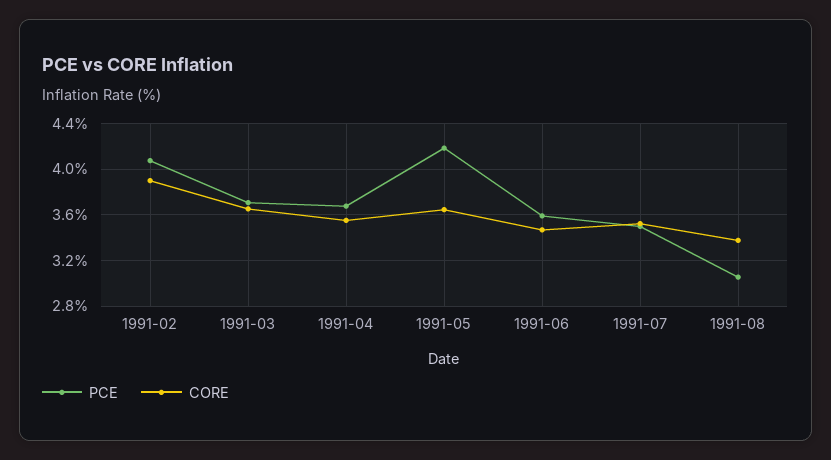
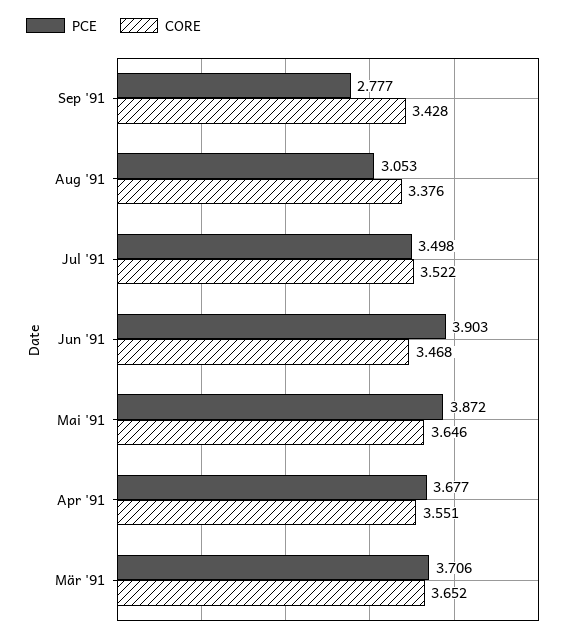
PCE, 1991-02: 4.1 -> none
CORE, 1991-02: 3.9 -> none
PCE, 1991-05: 4.2 -> 3.872
PCE, 1991-06: 3.6 -> 3.903
PCE, Sep '91: none -> 2.777
CORE, Sep '91: none -> 3.428

